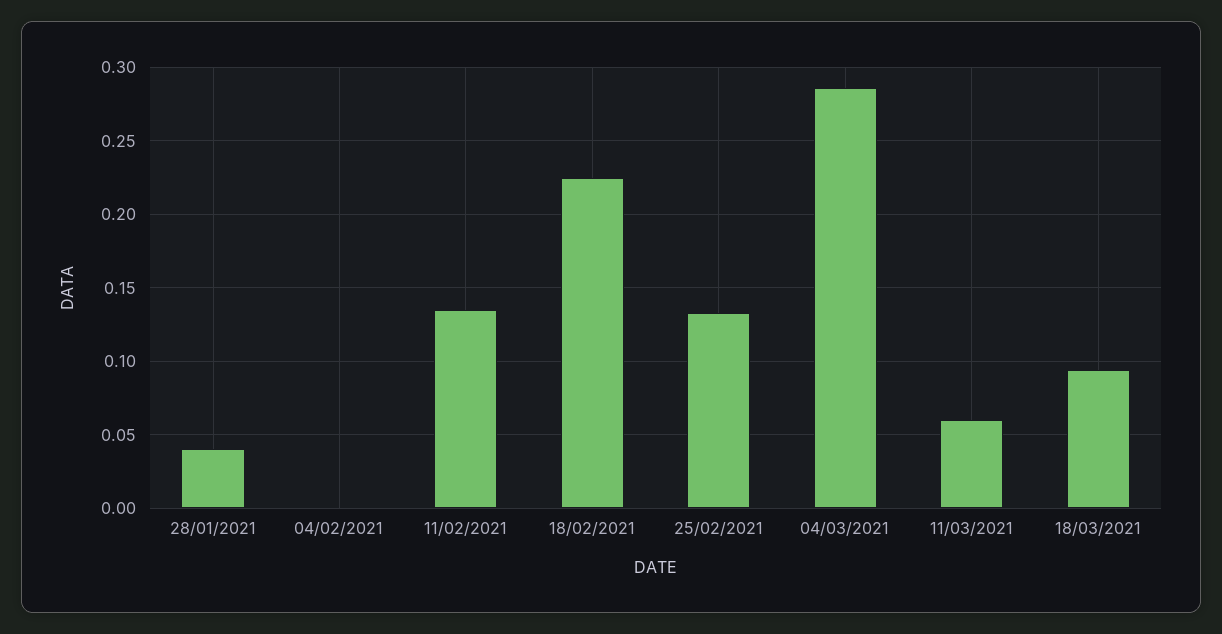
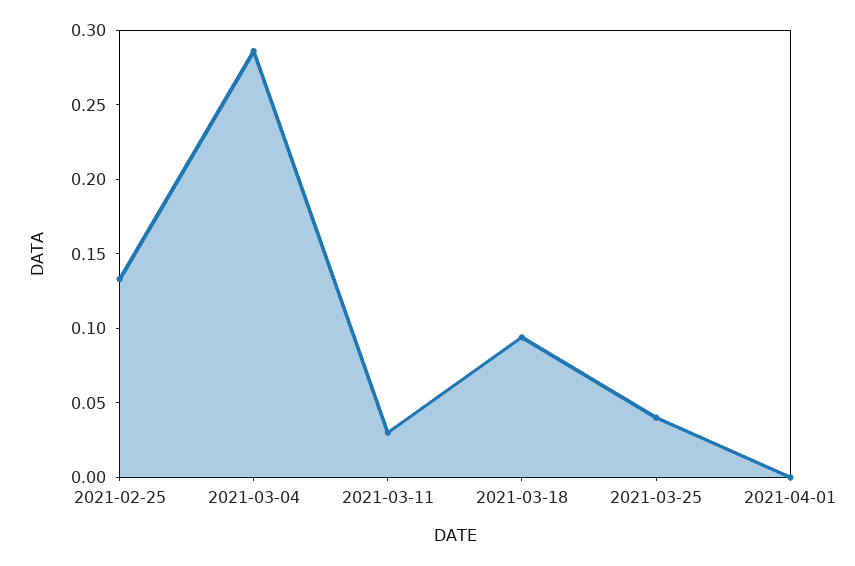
28/01/2021: 0.04 -> none
04/02/2021: 0 -> none
11/02/2021: 0.135 -> none
18/02/2021: 0.225 -> none
11/03/2021: 0.06 -> 0.03
2021-03-25: none -> 0.04
2021-04-01: none -> 0

